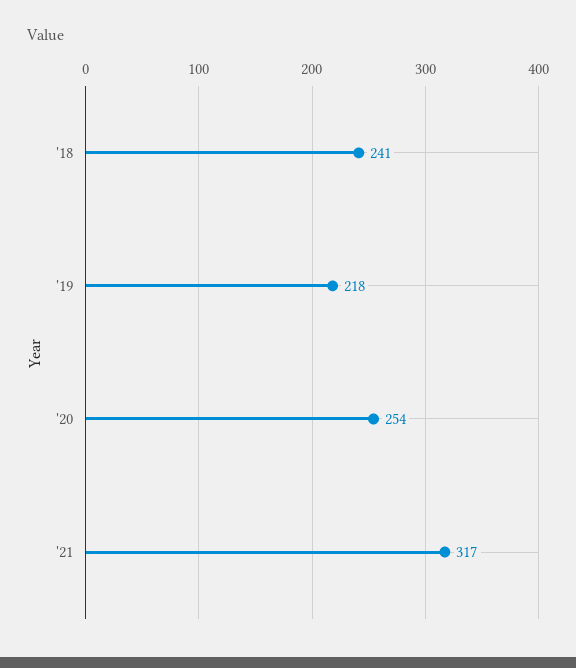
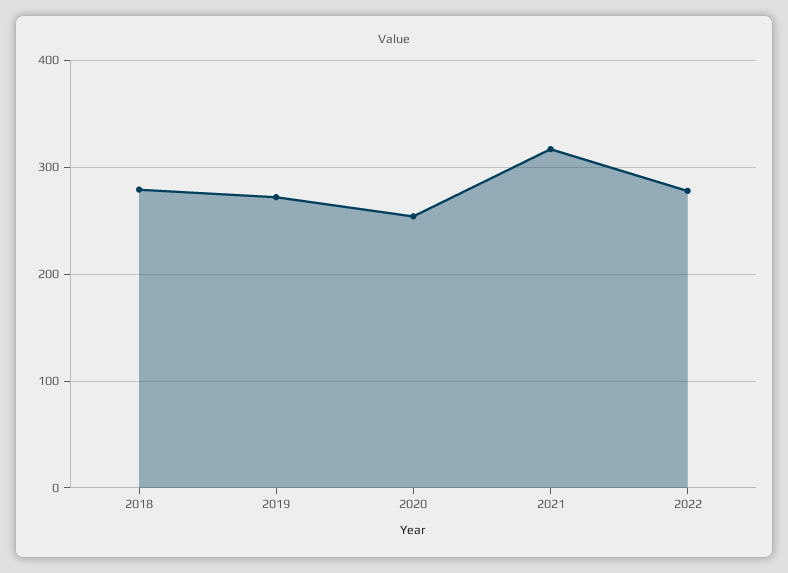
'18: 241 -> 280
'19: 218 -> 270
2022: none -> 280

